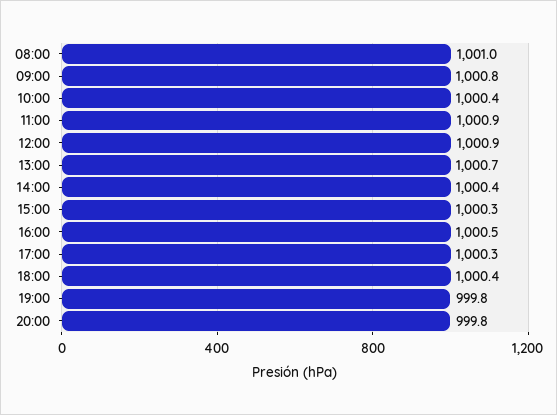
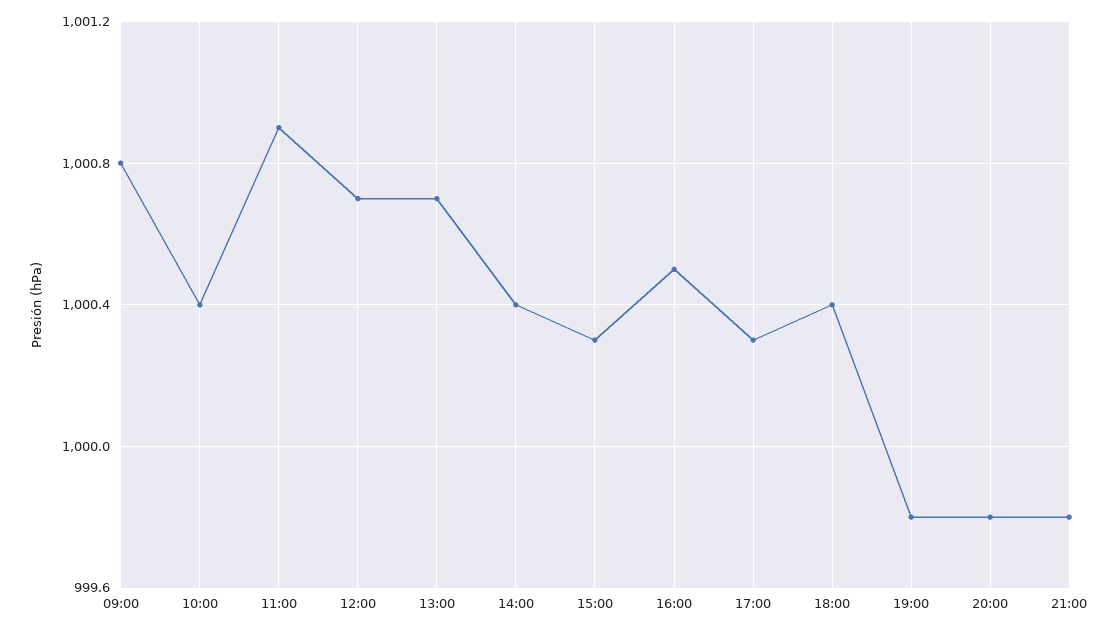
08:00: 1001 -> none
12:00: 1000.9 -> 1000.7
21:00: none -> 999.8

